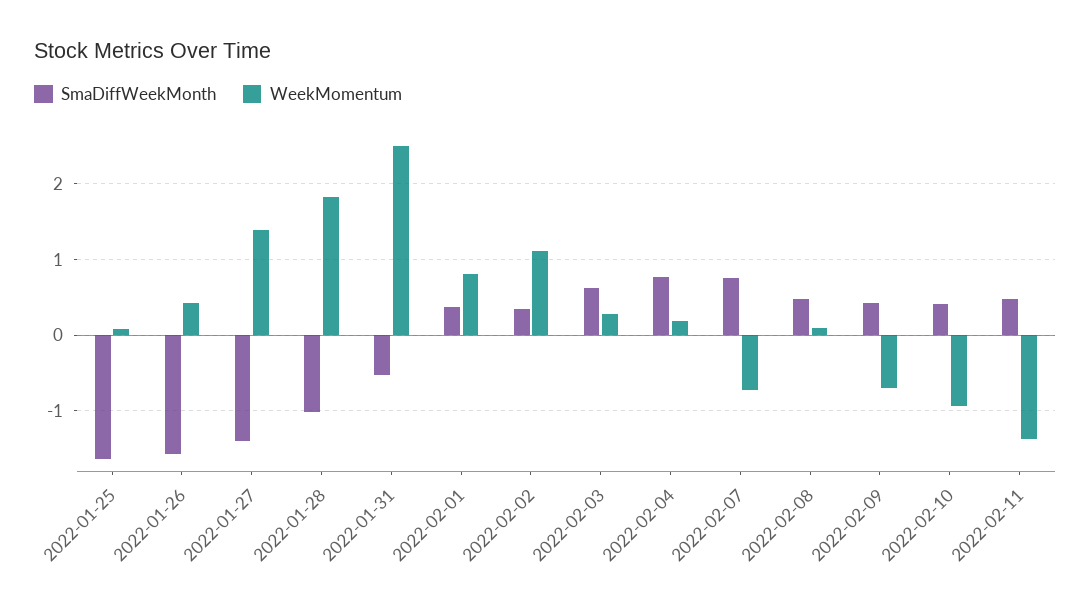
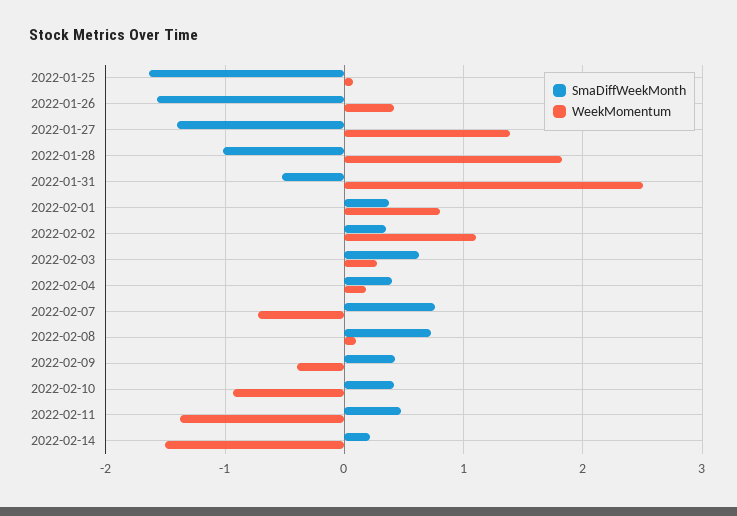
SmaDiffWeekMonth, 2022-02-04: 0.8 -> 0.4
SmaDiffWeekMonth, 2022-02-08: 0.5 -> 0.7
WeekMomentum, 2022-02-09: -0.7 -> -0.4
SmaDiffWeekMonth, 2022-02-14: none -> 0.2
WeekMomentum, 2022-02-14: none -> -1.5

